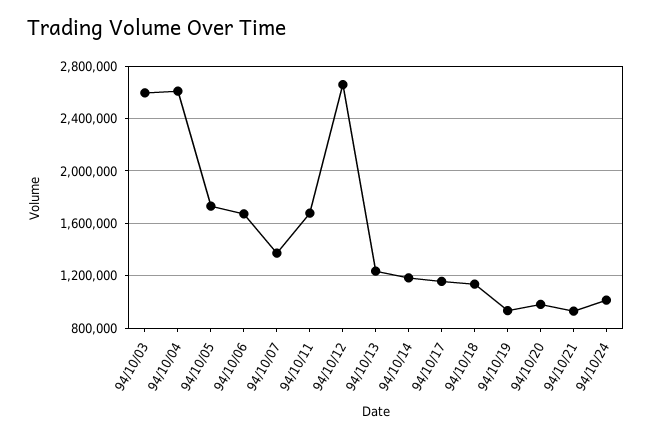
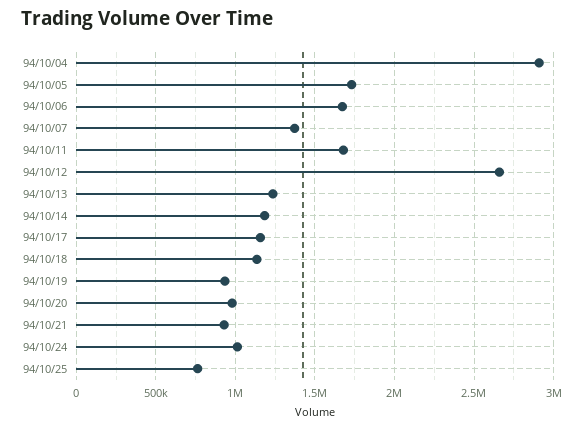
94/10/03: 2600000 -> none
94/10/04: 2600000 -> 2900000
94/10/25: none -> 750000

